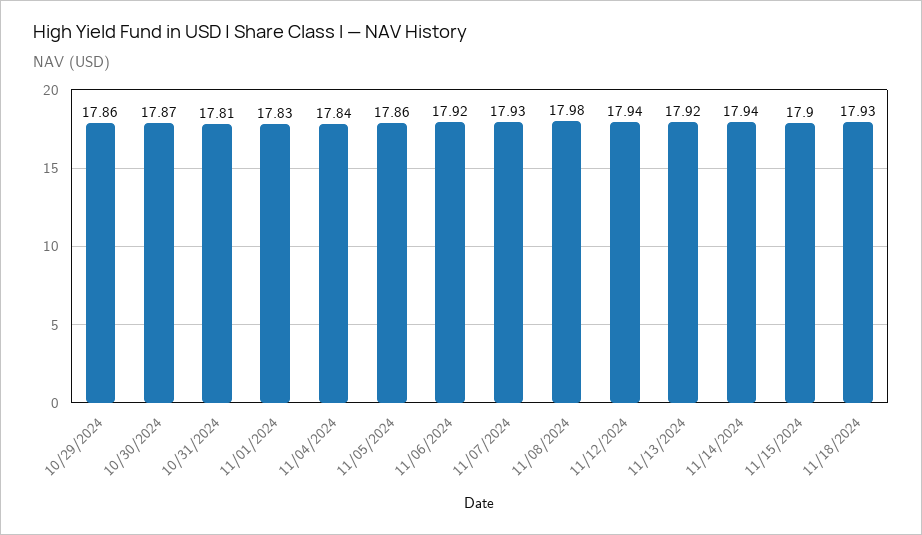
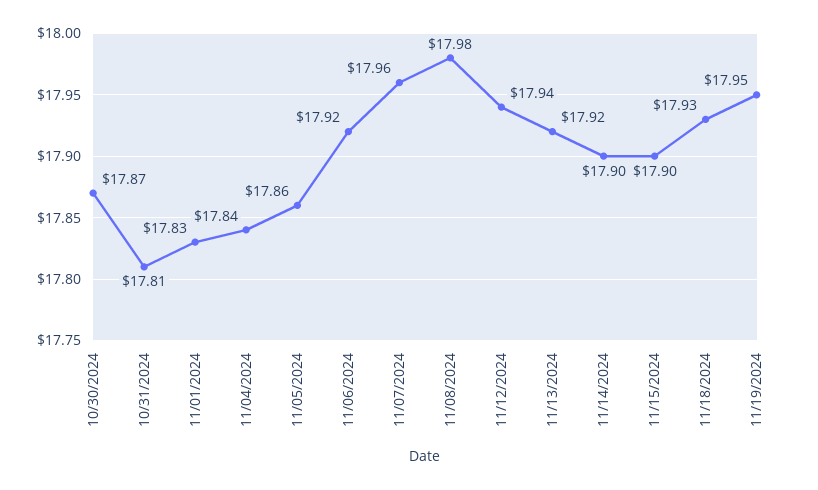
10/29/2024: 17.86 -> none
11/07/2024: 17.93 -> 17.96
11/14/2024: 17.94 -> 17.9
11/19/2024: none -> 17.95

